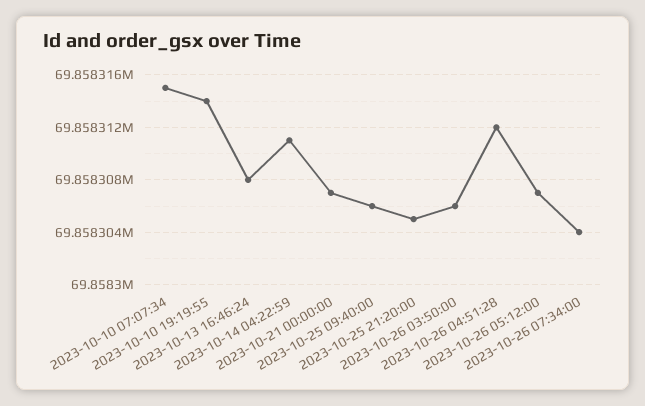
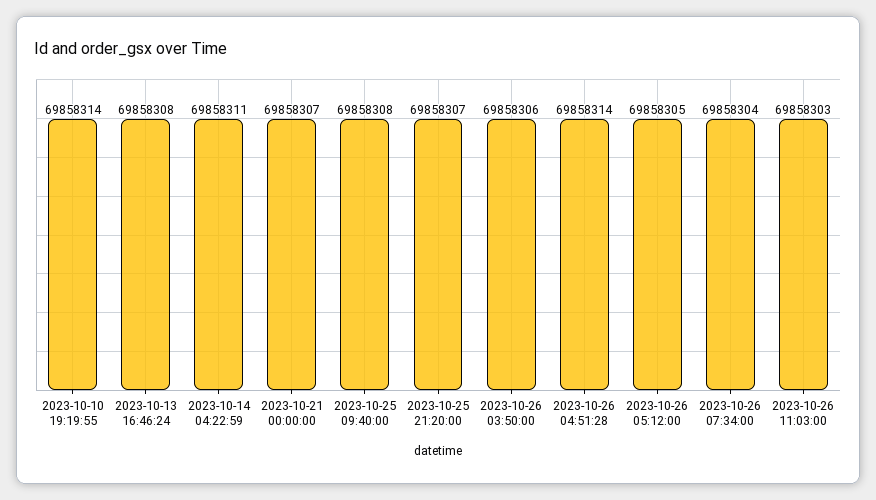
2023-10-10 07:07:34: 69858315 -> none
2023-10-25 09:40:00: 69858306 -> 69858308
2023-10-25 21:20:00: 69858305 -> 69858307
2023-10-26 04:51:28: 69858312 -> 69858314
2023-10-26 05:12:00: 69858307 -> 69858305
2023-10-26 11:03:00: none -> 69858303

